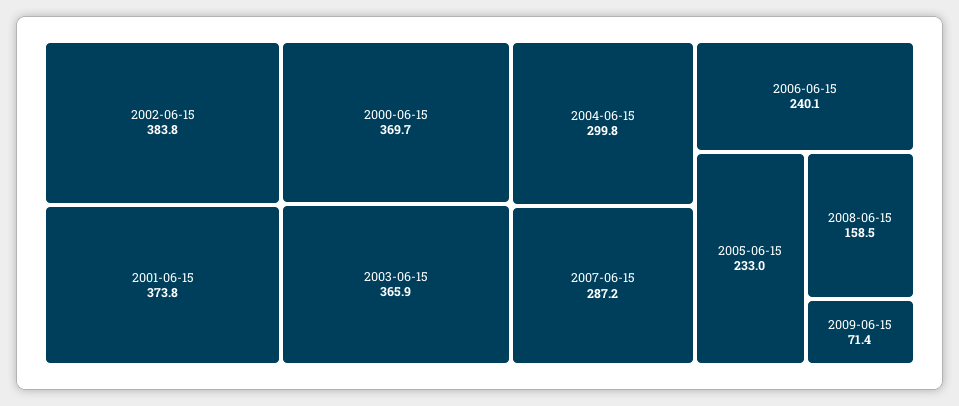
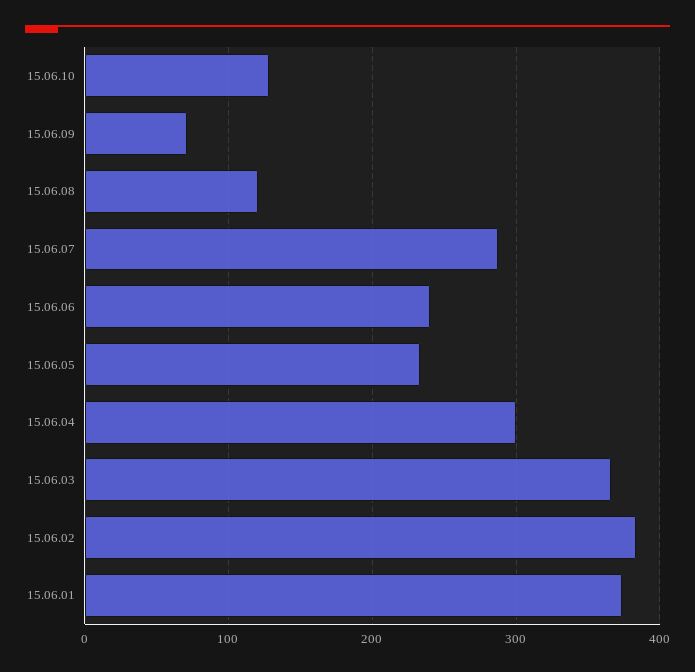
2000-06-15: 369.7 -> none
2008-06-15: 158.5 -> 120
15.06.10: none -> 130

